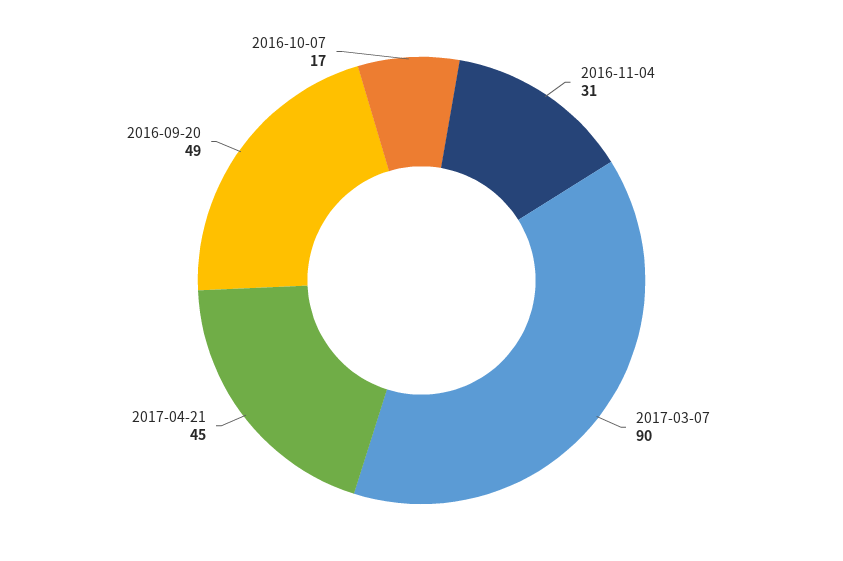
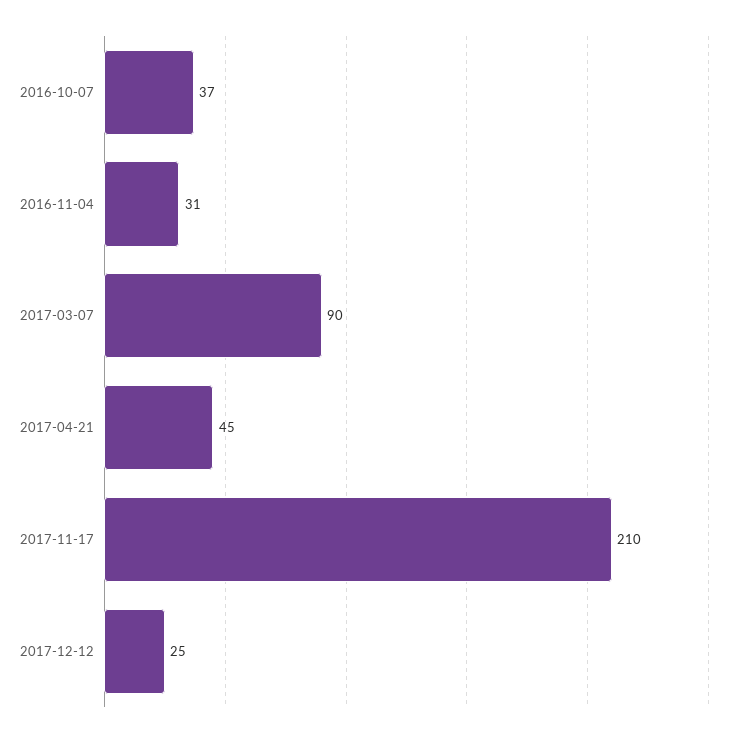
2016-09-20: 49 -> none
2016-10-07: 17 -> 37
2017-11-17: none -> 210
2017-12-12: none -> 25

